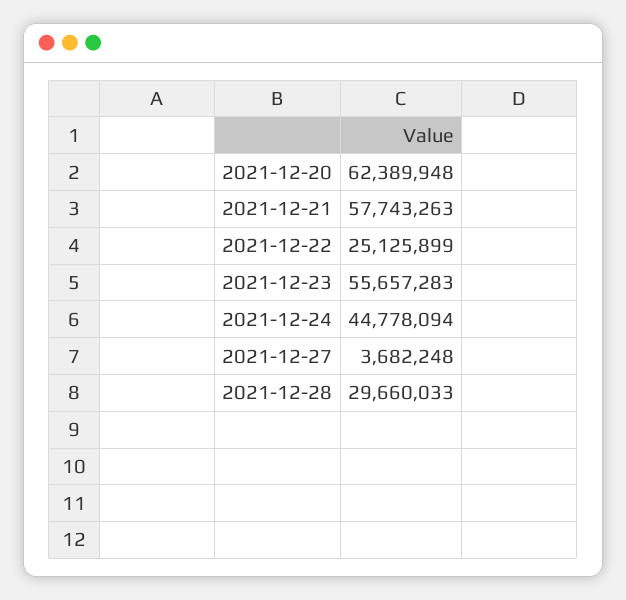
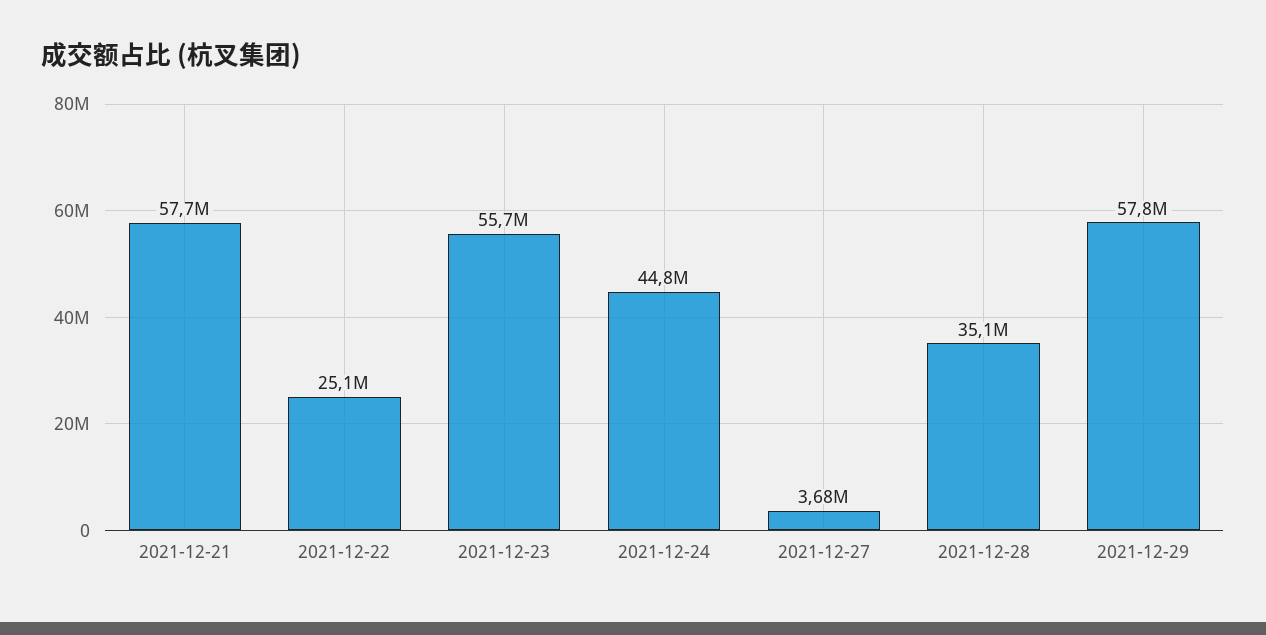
2021-12-20: 62389948 -> none
2021-12-28: 29660033 -> 35100000
2021-12-29: none -> 57800000

